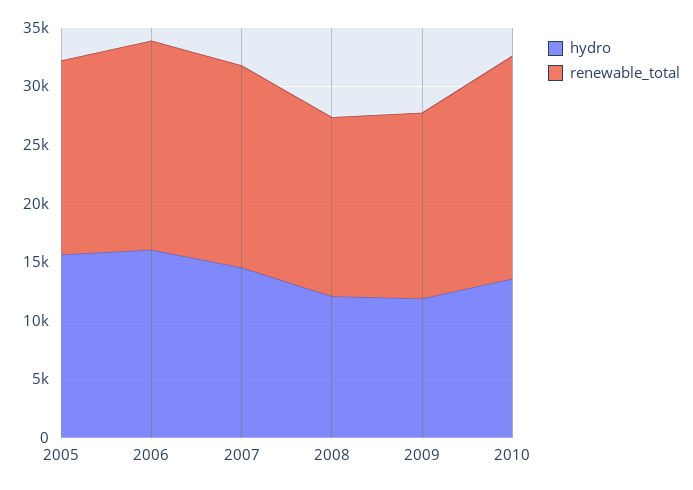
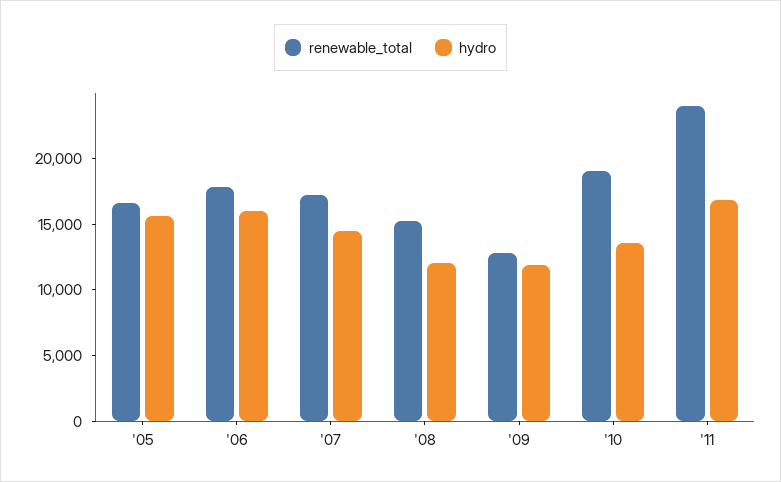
renewable_total, 2009: 16000 -> 13000
renewable_total, '11: none -> 24000
hydro, '11: none -> 17000

